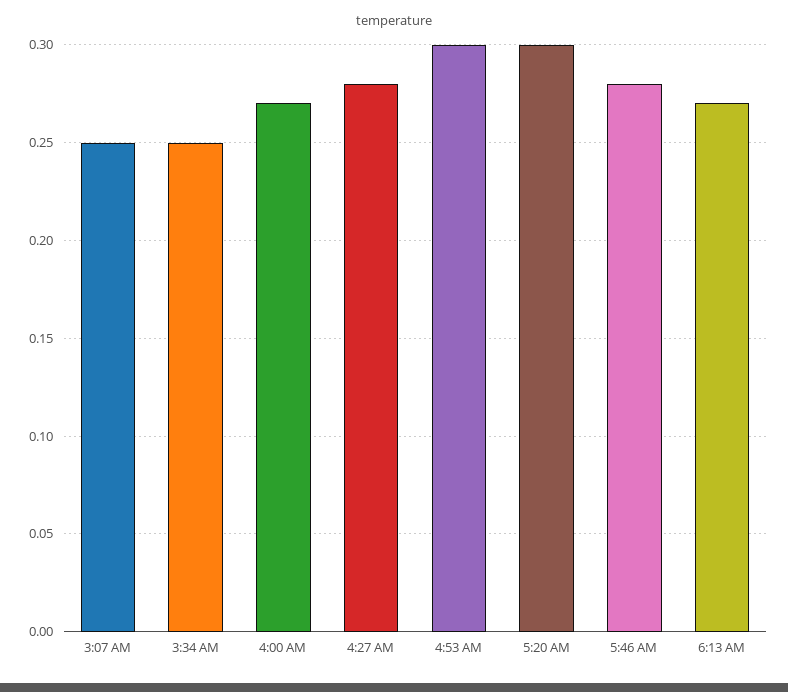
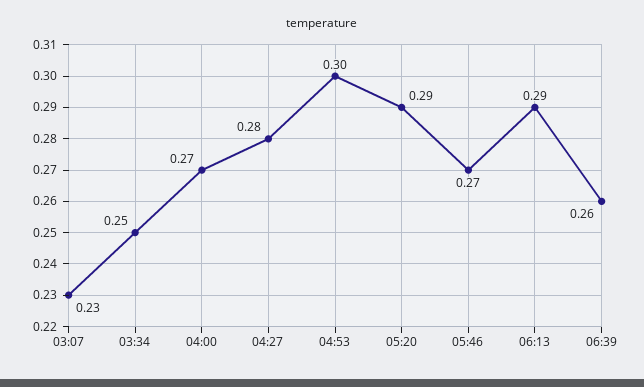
3:07 AM: 0.25 -> 0.23
5:20 AM: 0.3 -> 0.29
5:46 AM: 0.28 -> 0.27
6:13 AM: 0.27 -> 0.29
06:39: none -> 0.26

